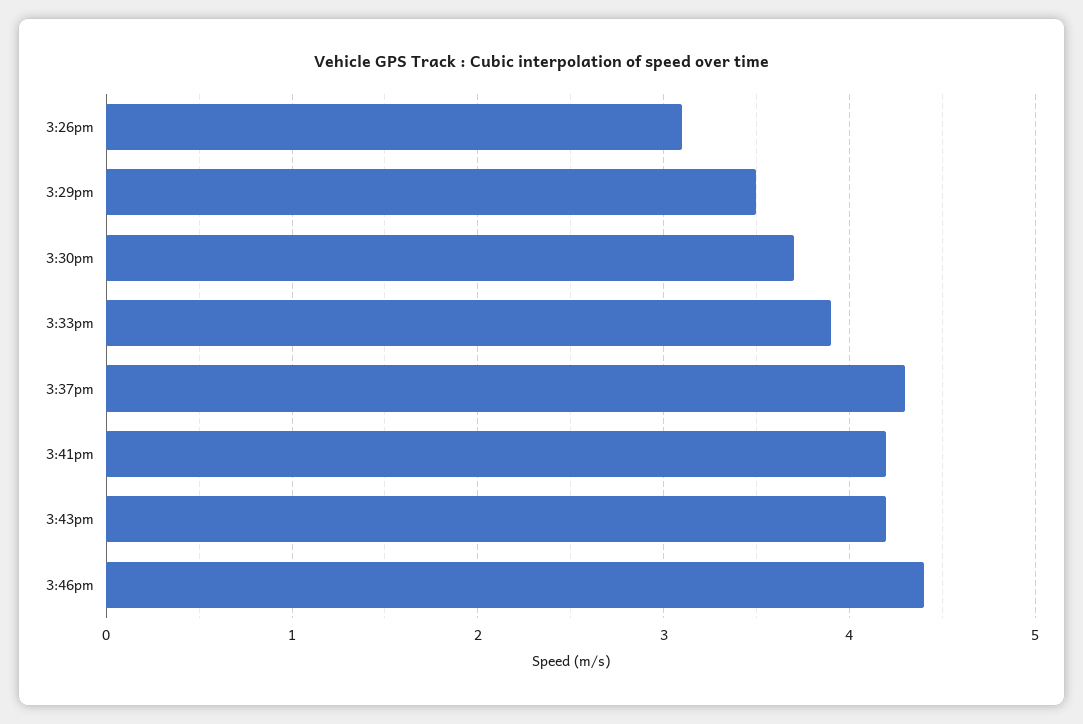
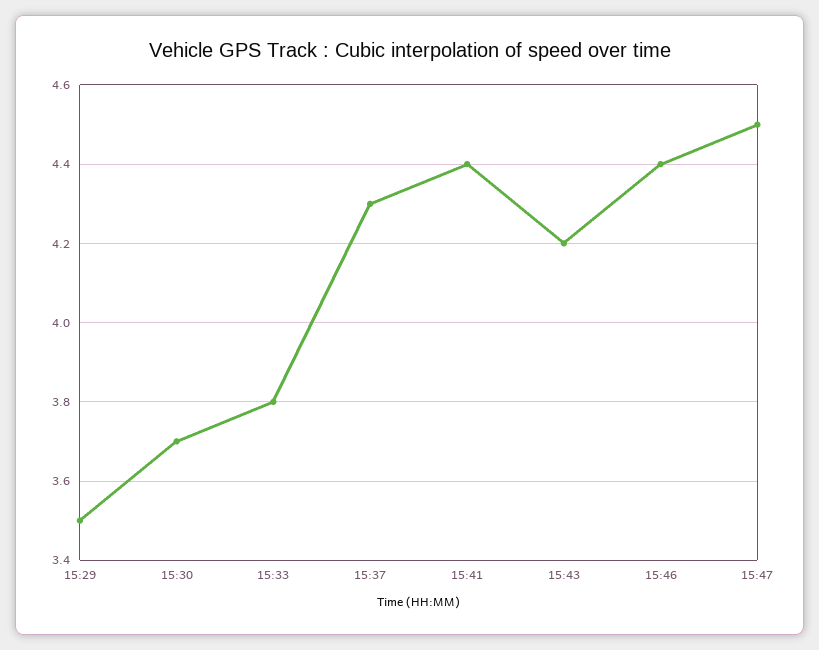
3:26pm: 3.1 -> none
3:33pm: 3.9 -> 3.8
3:41pm: 4.2 -> 4.4
15:47: none -> 4.5

